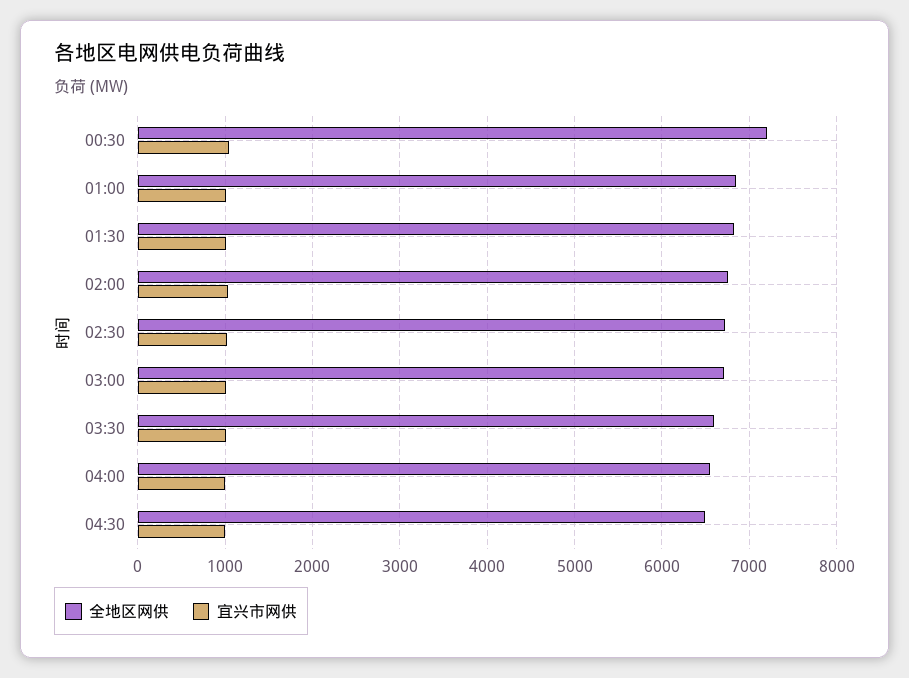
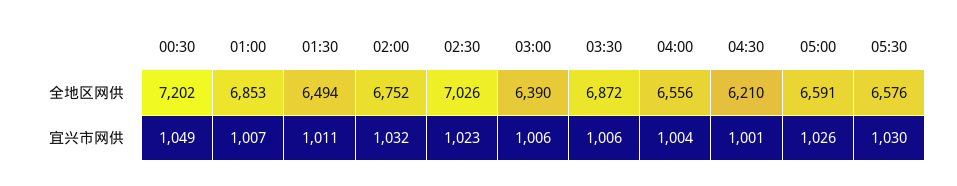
全地区网供, 01:30: 6800 -> 6494
全地区网供, 02:30: 6700 -> 7026
全地区网供, 03:00: 6700 -> 6390
全地区网供, 03:30: 6600 -> 6872
全地区网供, 04:30: 6500 -> 6210
全地区网供, 05:00: none -> 6591
全地区网供, 05:30: none -> 6576
宜兴市网供, 05:00: none -> 1026
宜兴市网供, 05:30: none -> 1030

